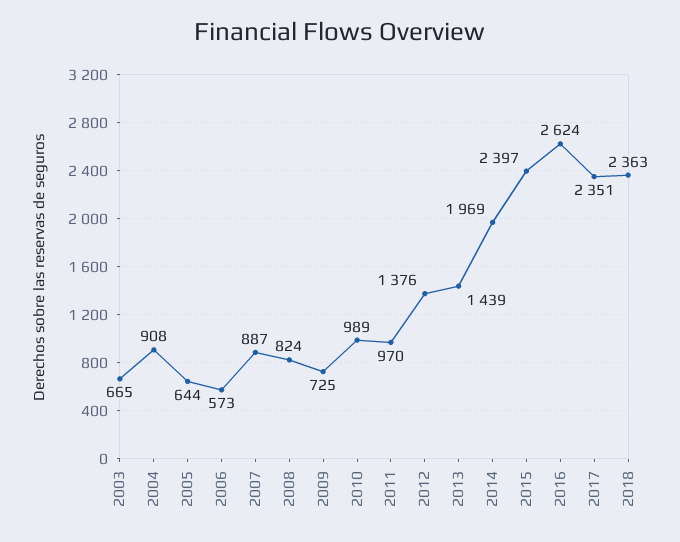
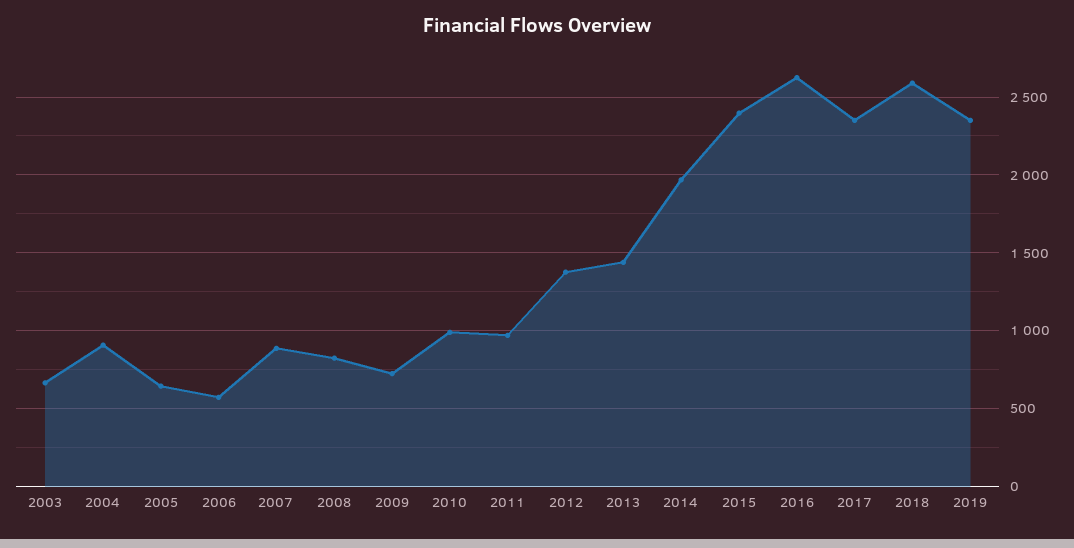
2018: 2363 -> 2600
2019: none -> 2350

